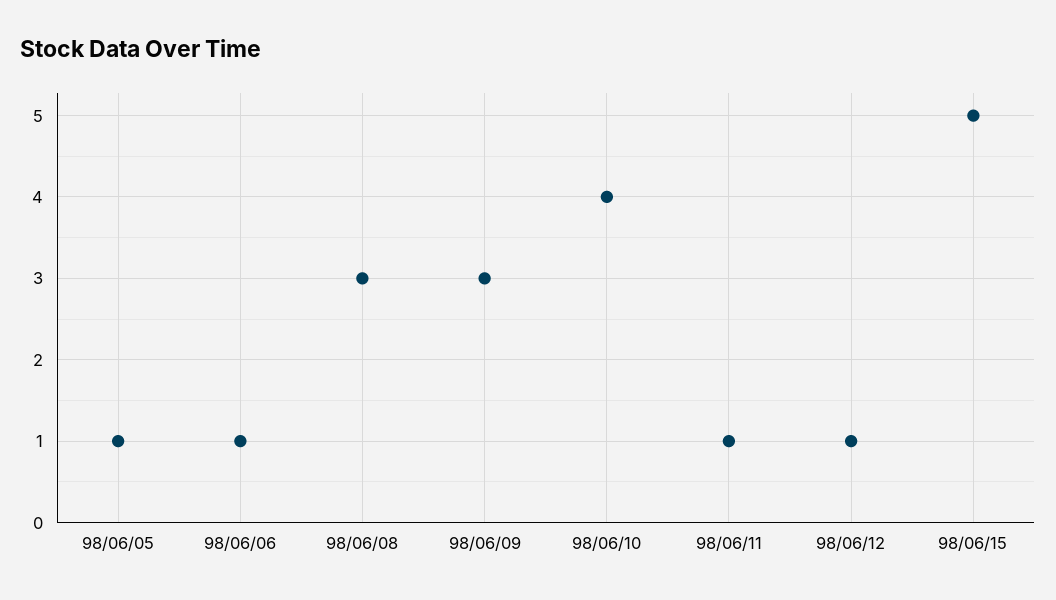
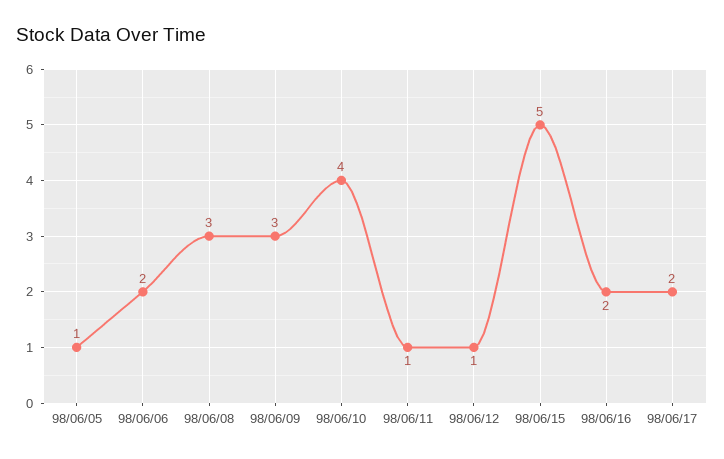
98/06/06: 1 -> 2
98/06/16: none -> 2
98/06/17: none -> 2

